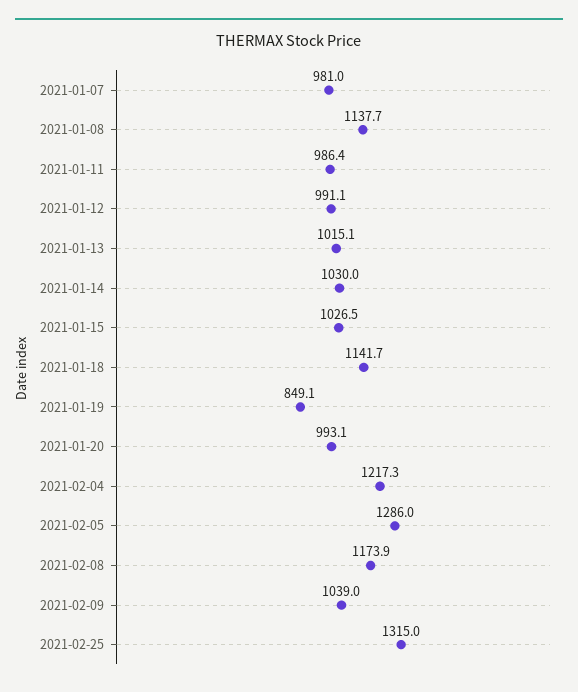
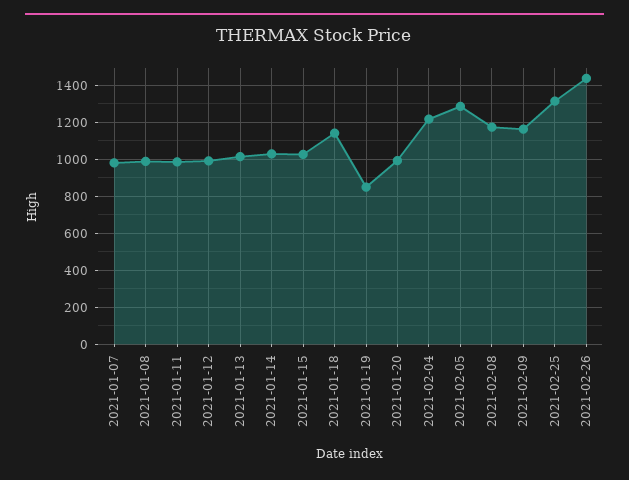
2021-01-08: 1137.7 -> 1000
2021-02-09: 1039 -> 1150
2021-02-26: none -> 1450

